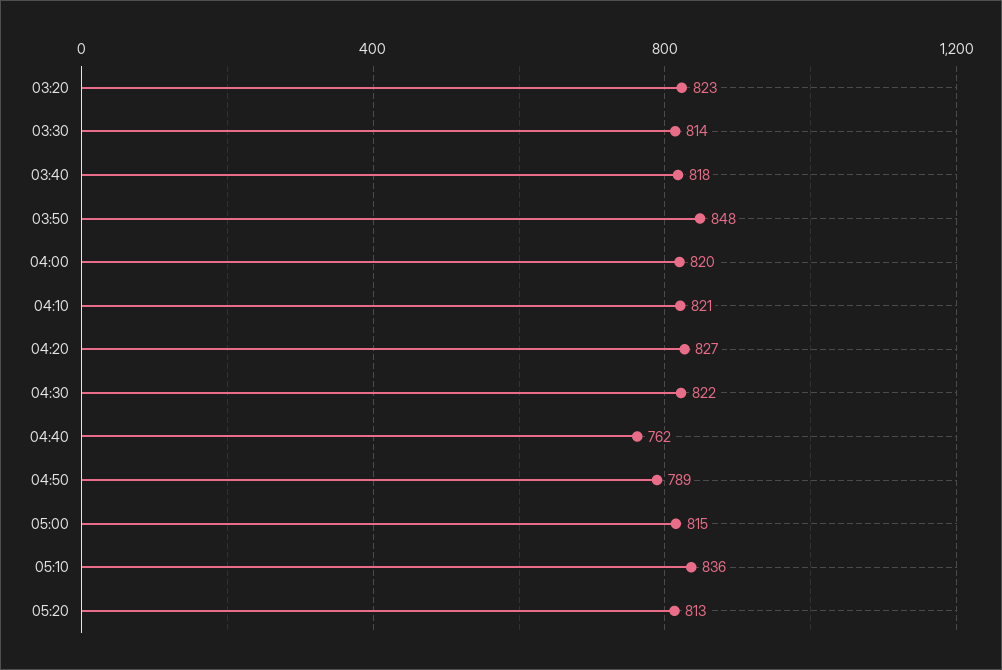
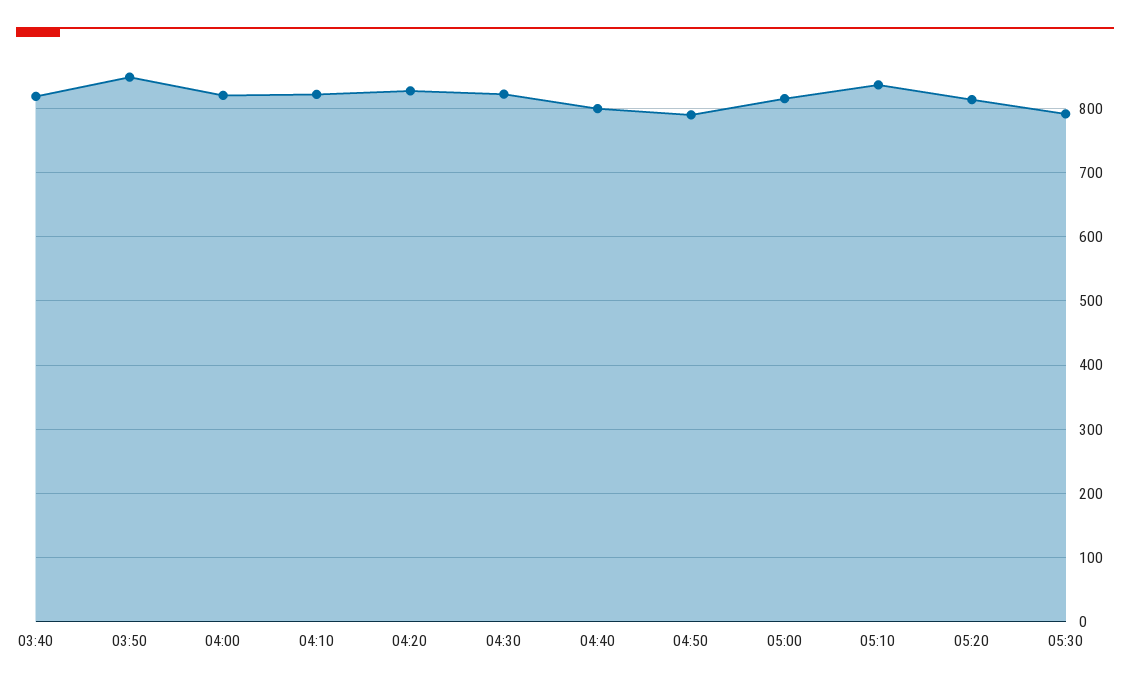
03:20: 823 -> none
03:30: 814 -> none
04:40: 762 -> 800
05:30: none -> 790

